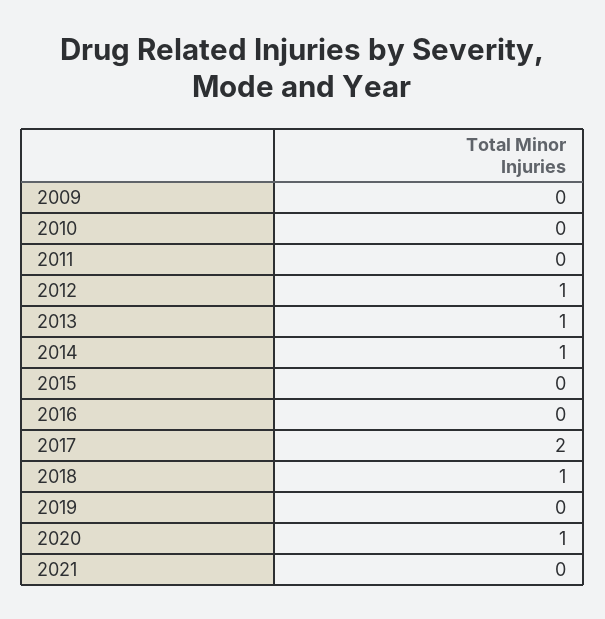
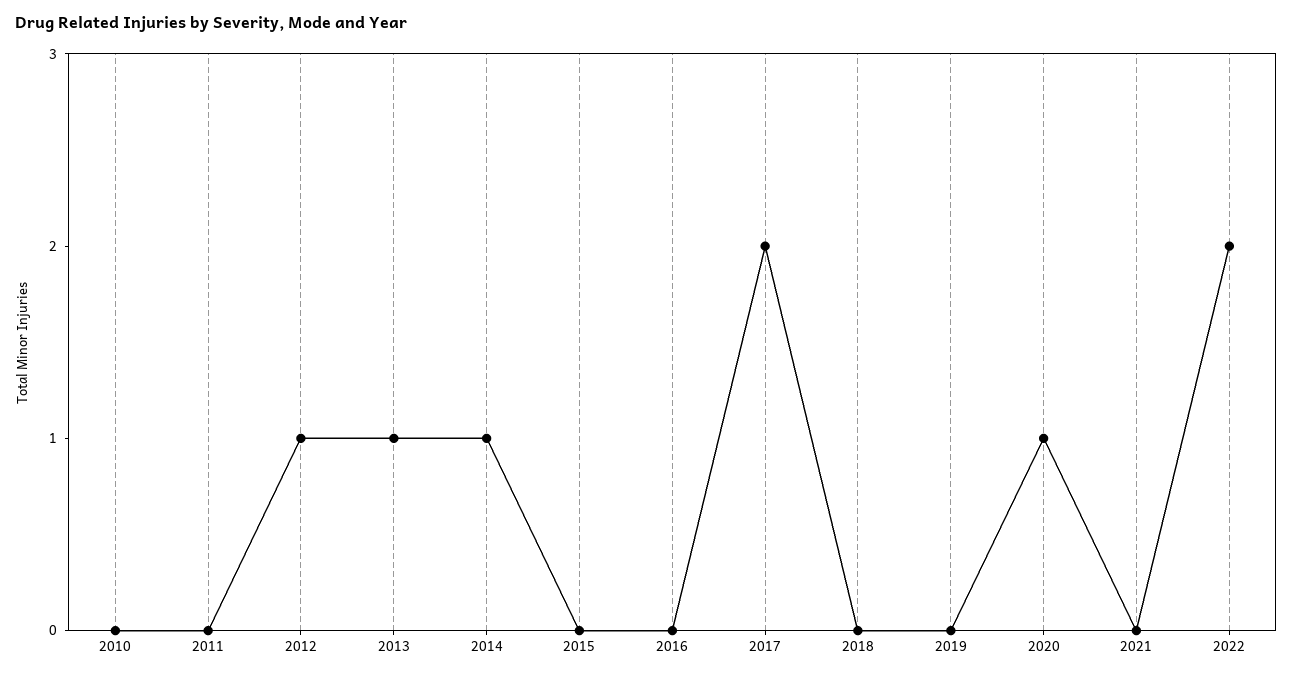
2009: 0 -> none
2018: 1 -> 0
2022: none -> 2

